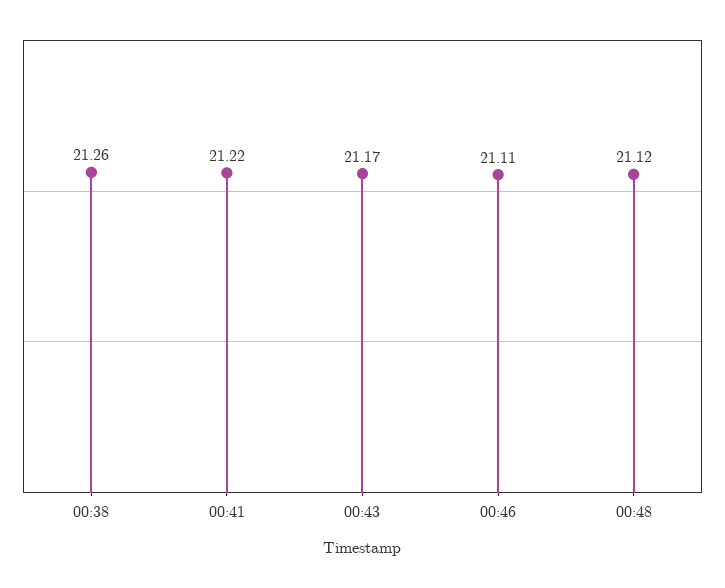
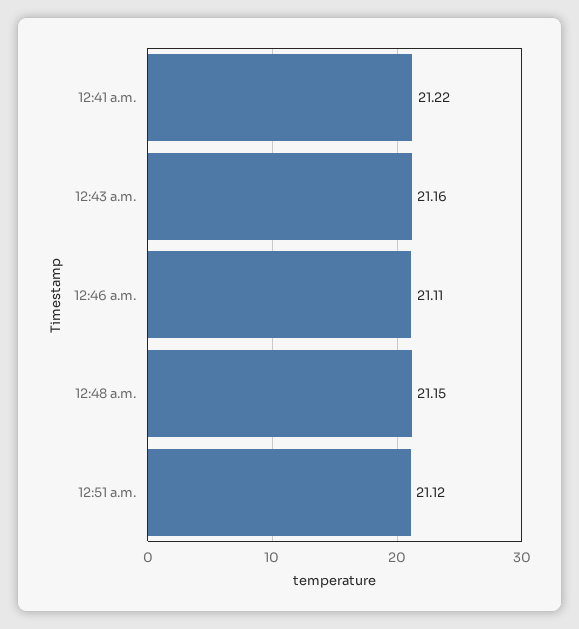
00:38: 21.26 -> none
00:43: 21.17 -> 21.16
00:48: 21.12 -> 21.15
12:51 a.m.: none -> 21.12

